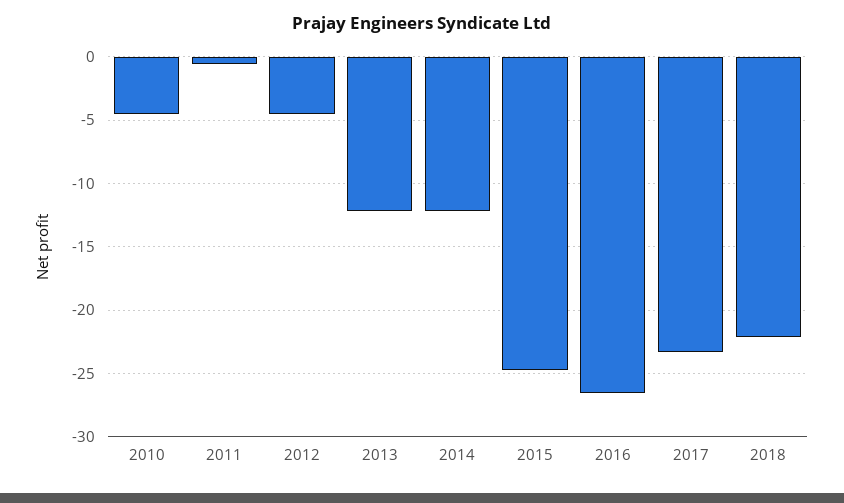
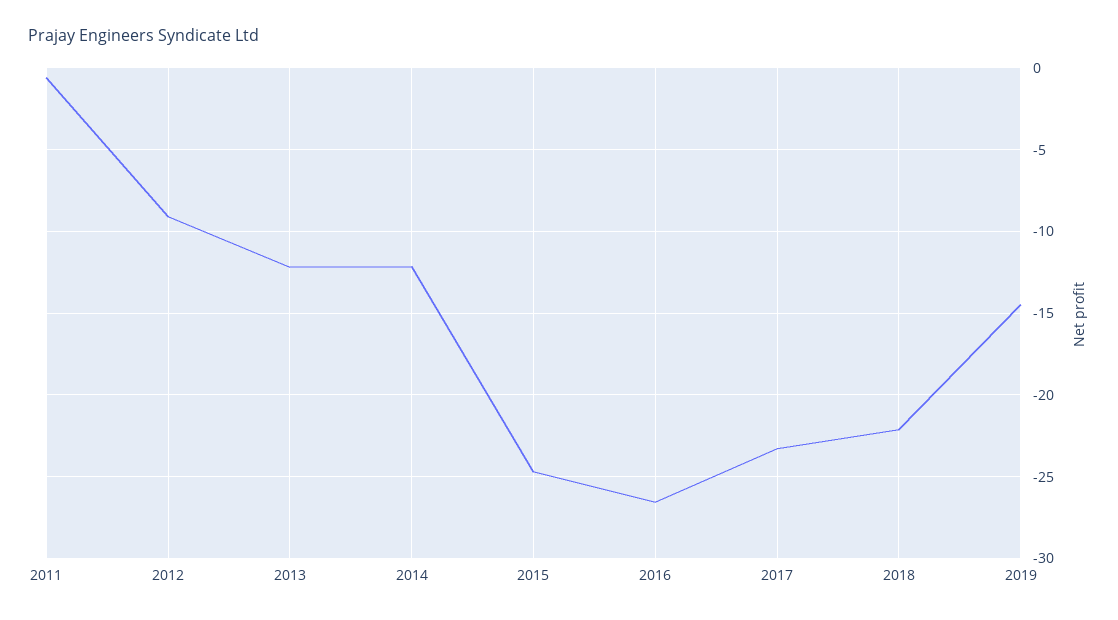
2010: -4.5 -> none
2012: -4.5 -> -9
2019: none -> -14.5

